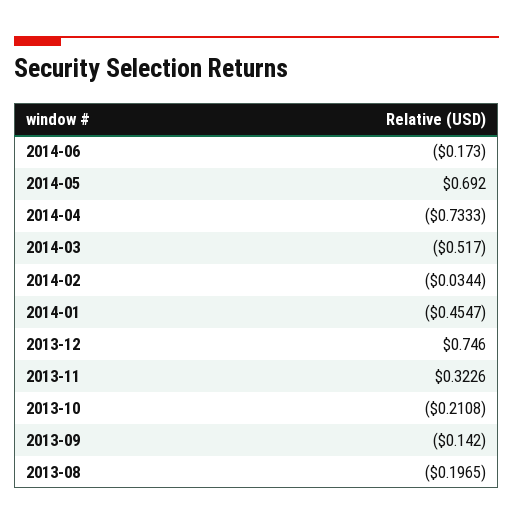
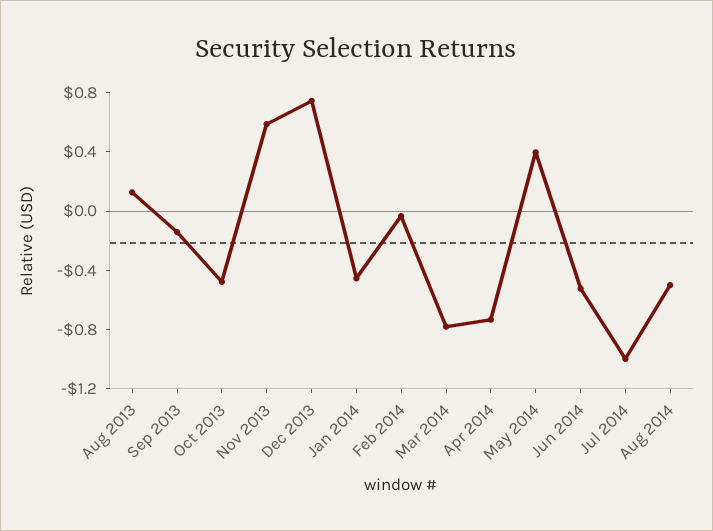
2014-06: -0.173 -> -0.5
2014-05: 0.692 -> 0.4
2014-03: -0.517 -> -0.8
2013-11: 0.3226 -> 0.6
2013-10: -0.2108 -> -0.5
2013-08: -0.1965 -> 0.1
Jul 2014: none -> -1
Aug 2014: none -> -0.5

